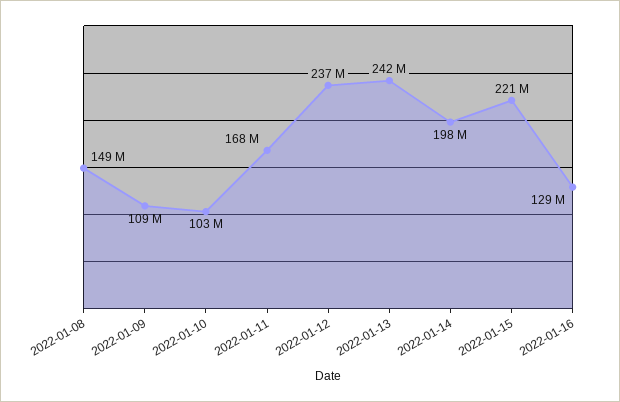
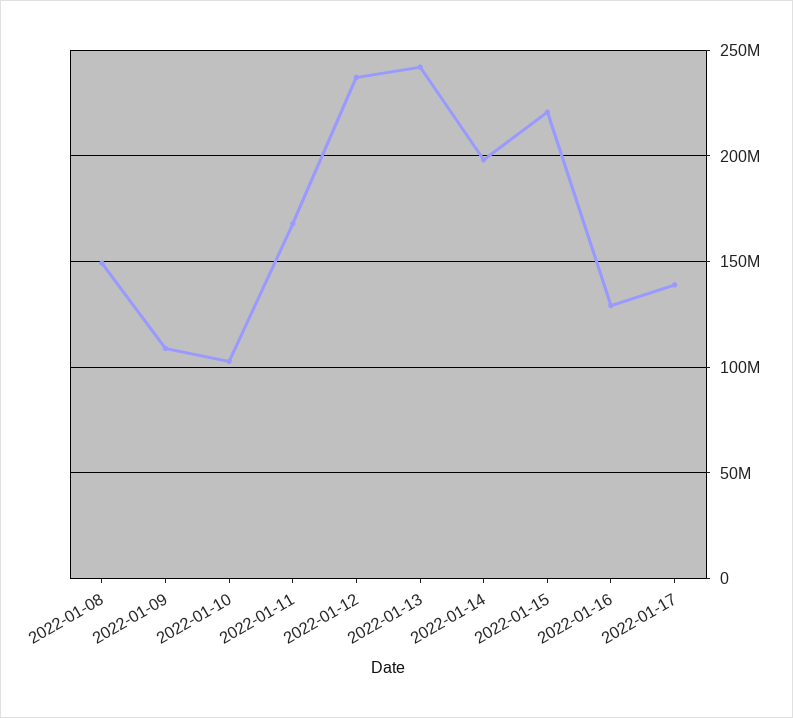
2022-01-17: none -> 140000000

